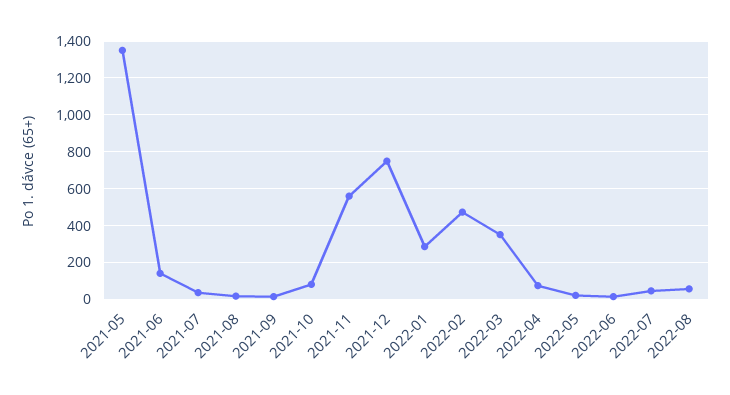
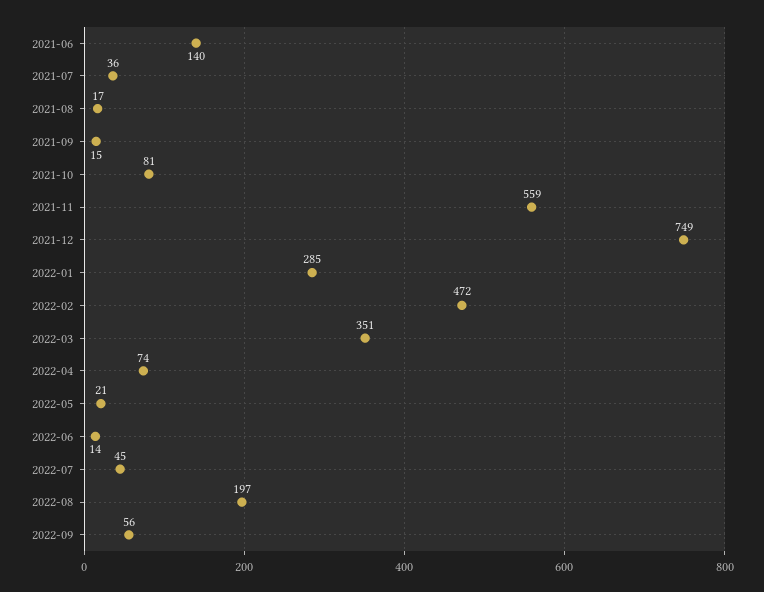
2021-05: 1350 -> none
2022-08: 50 -> 197
2022-09: none -> 56

